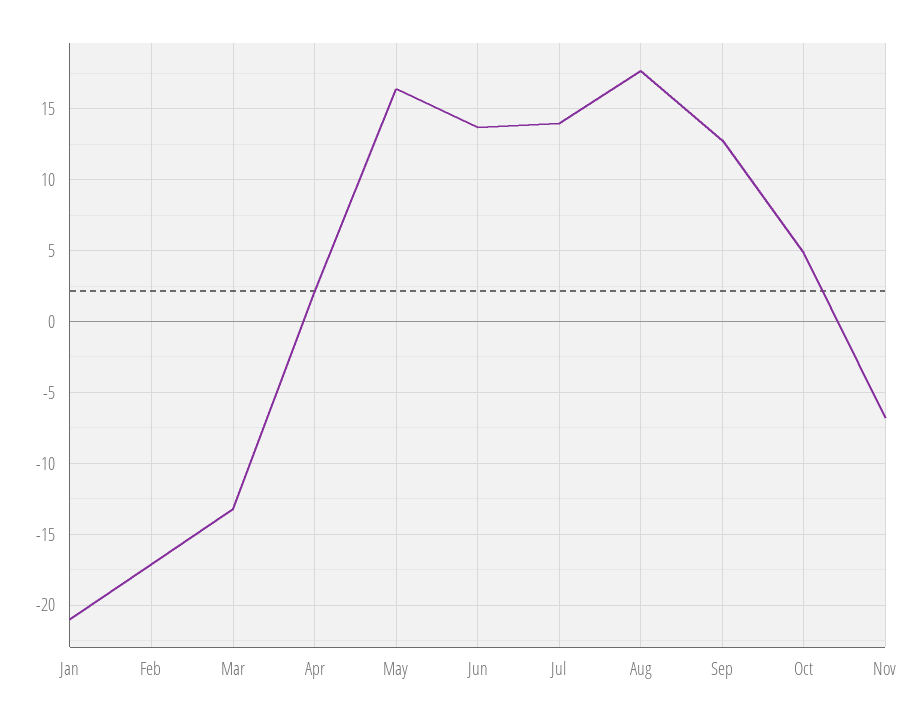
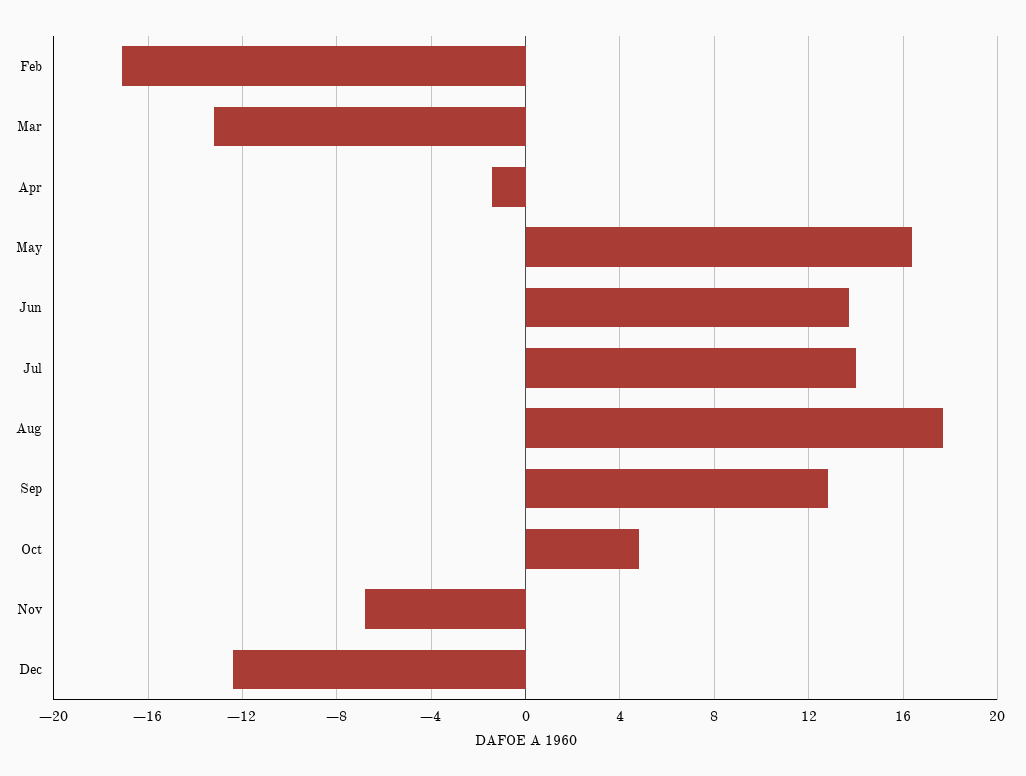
Jan: -21 -> none
Apr: 2 -> -1.5
Dec: none -> -12.5

